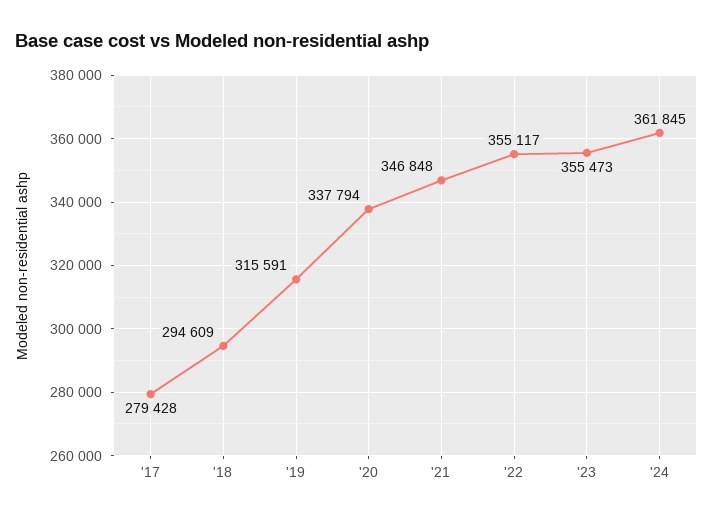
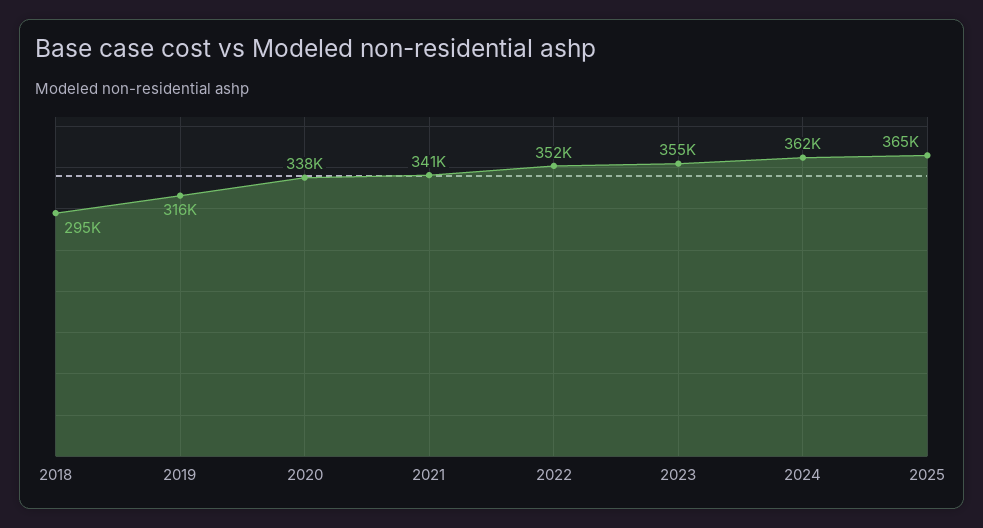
'17: 279428 -> none
'21: 346848 -> 341000
'22: 355117 -> 352000
2025: none -> 365000

